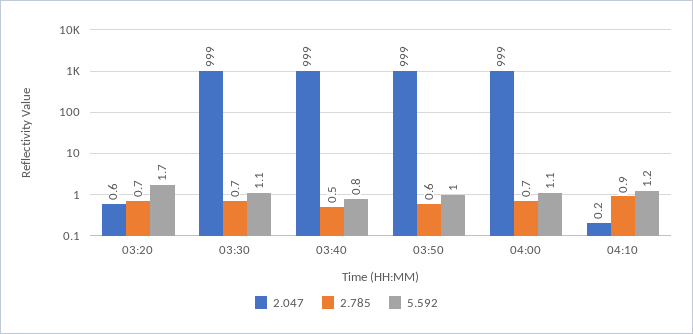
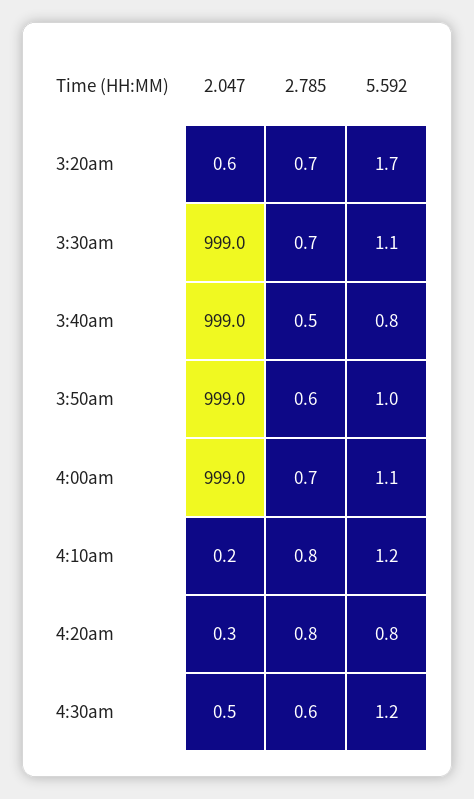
2.785, 04:10: 0.9 -> 0.8
2.047, 4:20am: none -> 0.3
2.785, 4:20am: none -> 0.8
5.592, 4:20am: none -> 0.8
2.047, 4:30am: none -> 0.5
2.785, 4:30am: none -> 0.6
5.592, 4:30am: none -> 1.2

